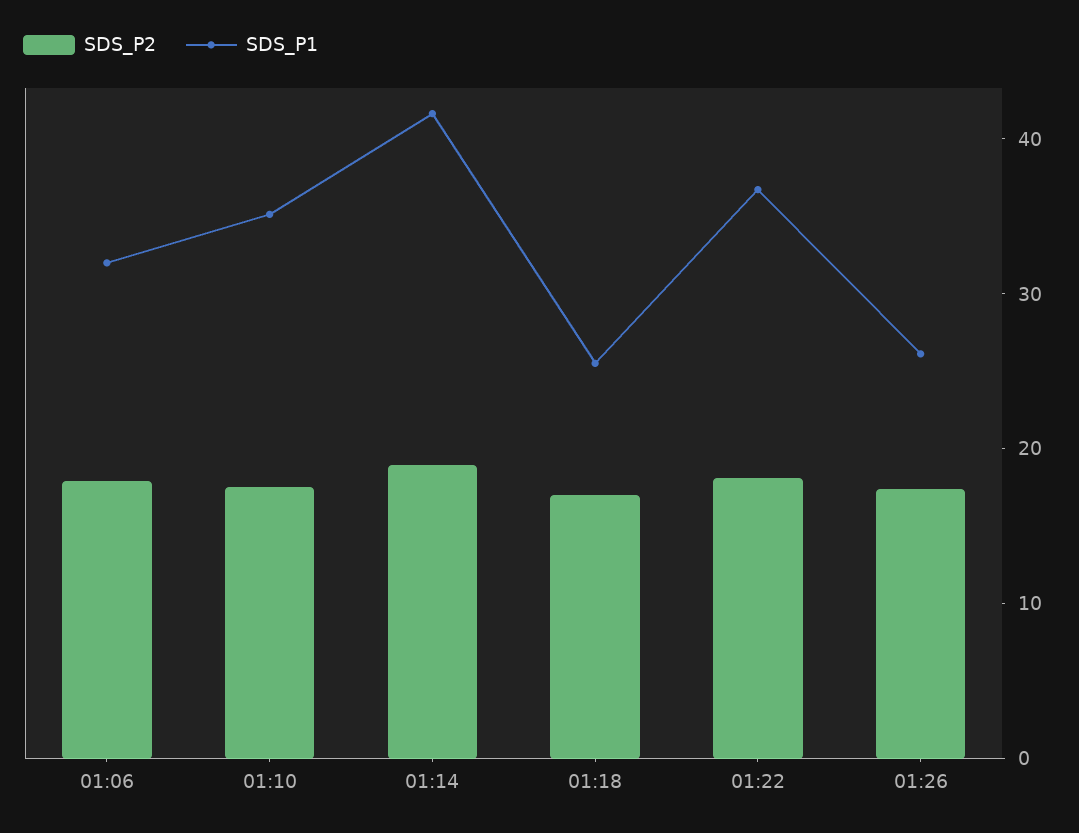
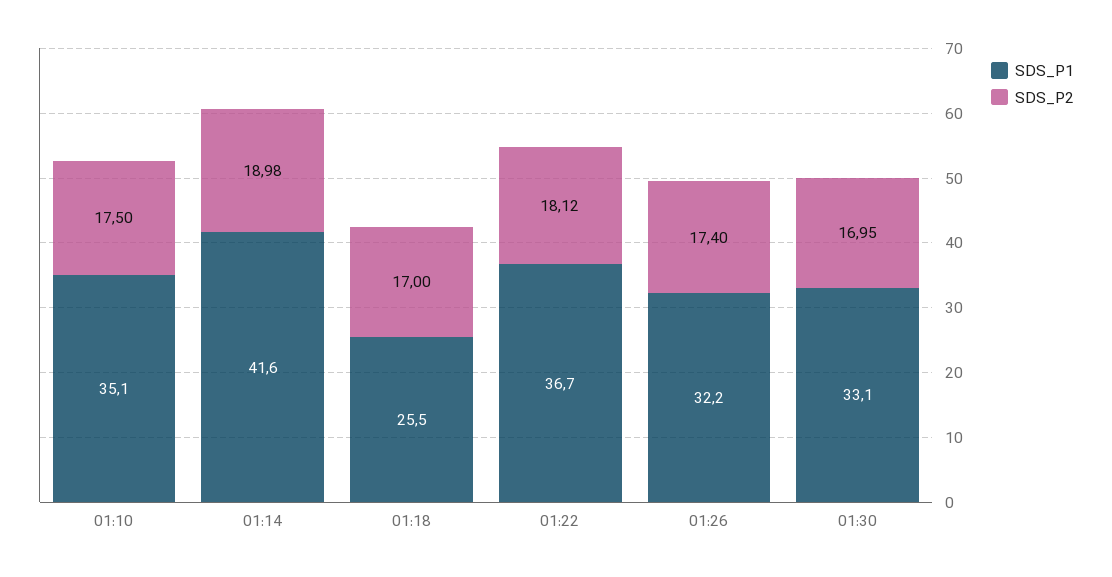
SDS_P2, 01:06: 18 -> none
SDS_P1, 01:06: 32 -> none
SDS_P1, 01:26: 26 -> 32.2
SDS_P1, 01:30: none -> 33.1
SDS_P2, 01:30: none -> 16.95

